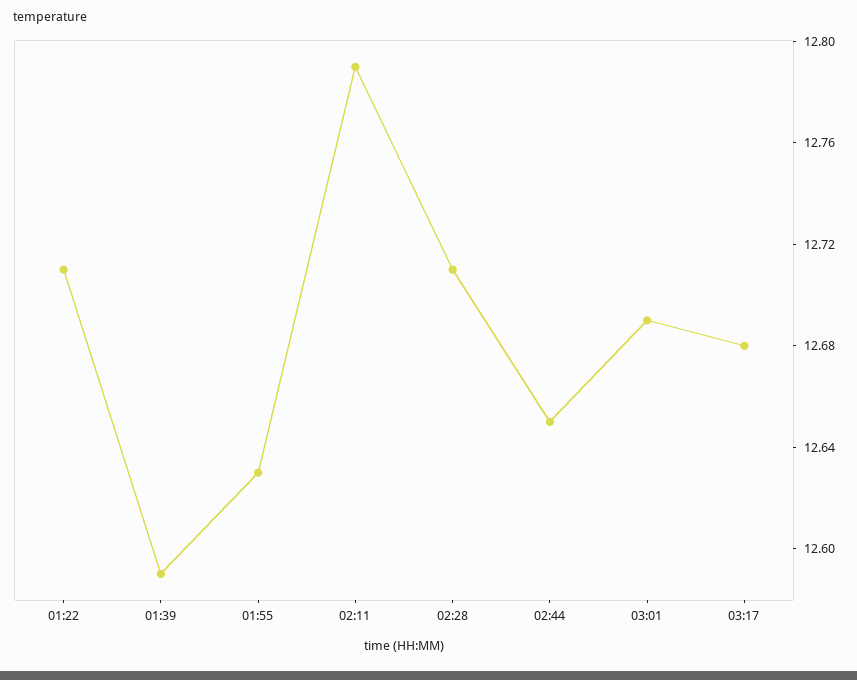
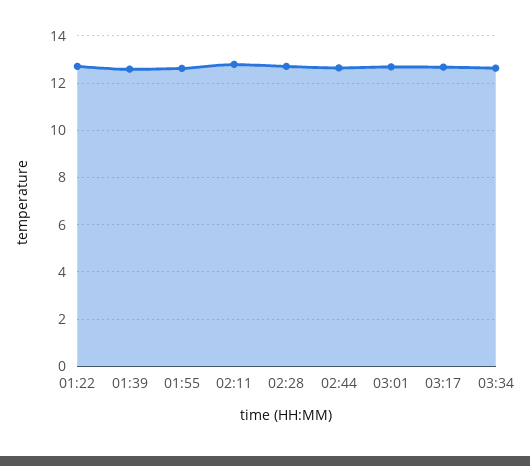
03:34: none -> 12.5

